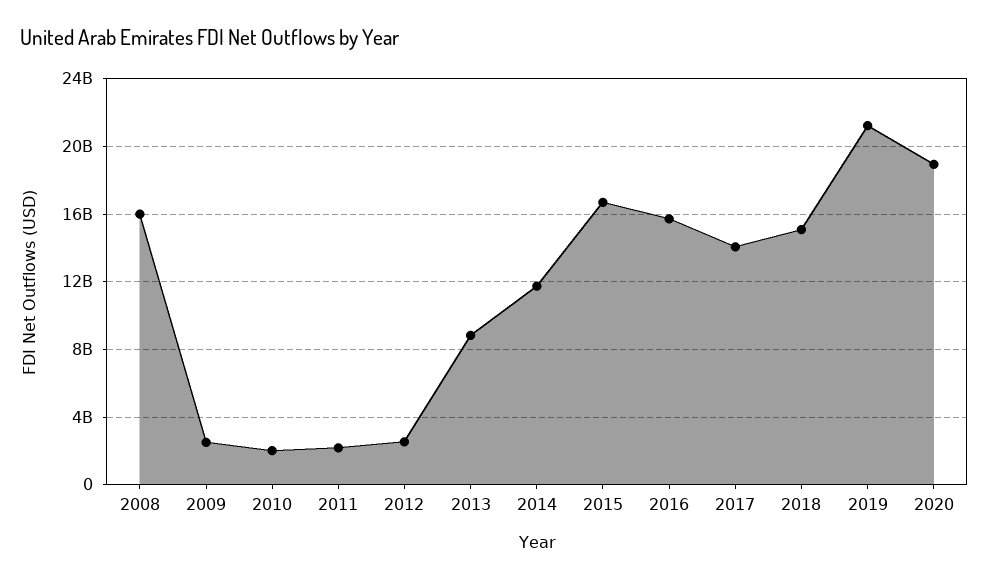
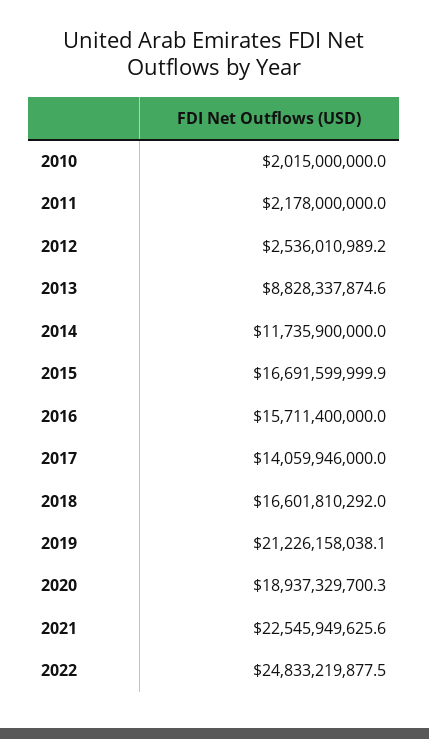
2008: 16000000000 -> none
2009: 2500000000 -> none
2018: 15000000000 -> 16601810292
2021: none -> 22545949625.6
2022: none -> 24833219877.5

